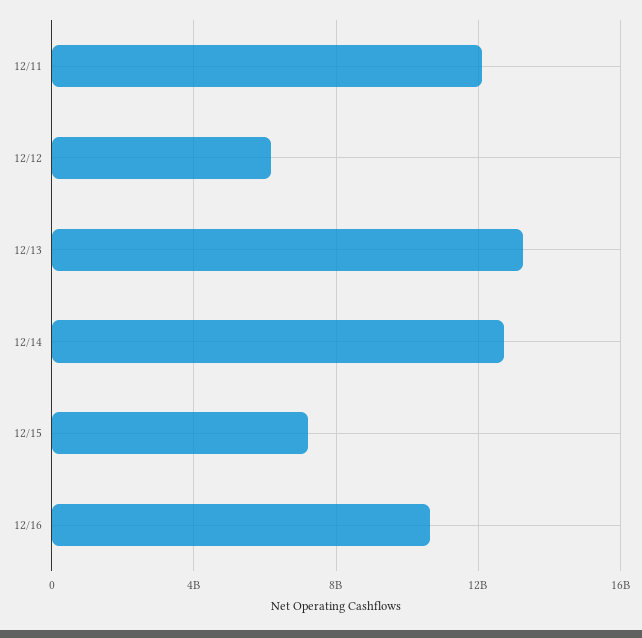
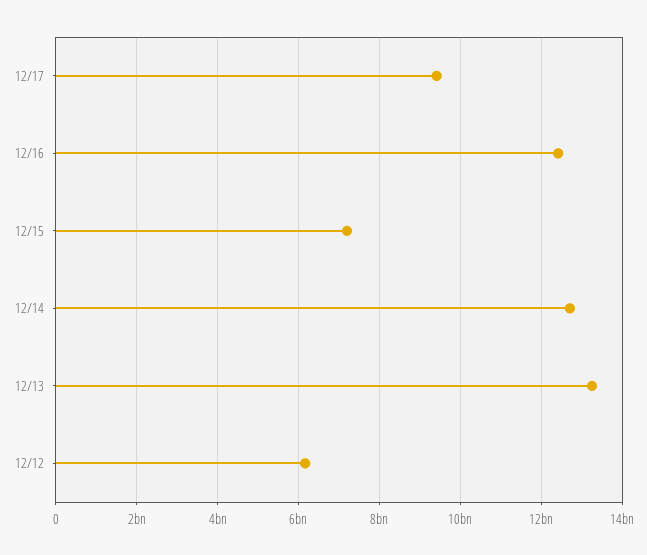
12/11: 12000000000 -> none
12/16: 10500000000 -> 12400000000
12/17: none -> 9400000000

